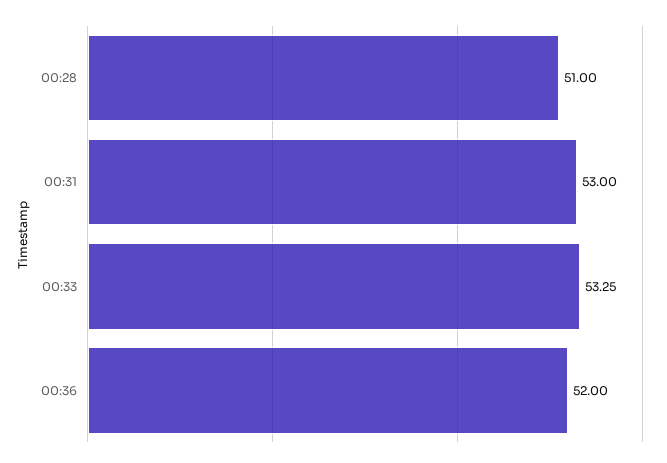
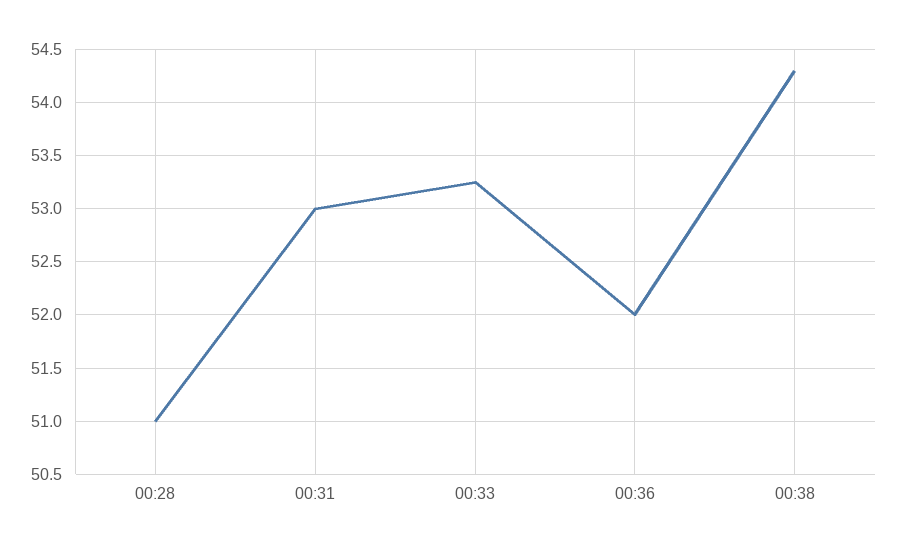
00:38: none -> 54.3

